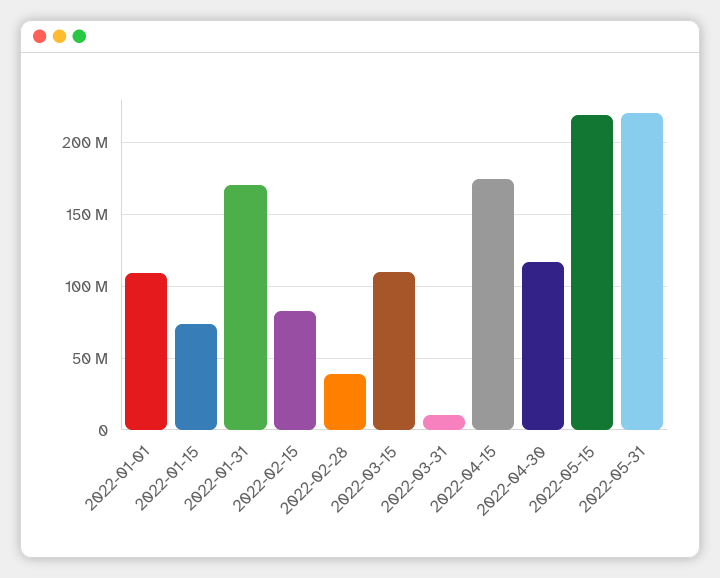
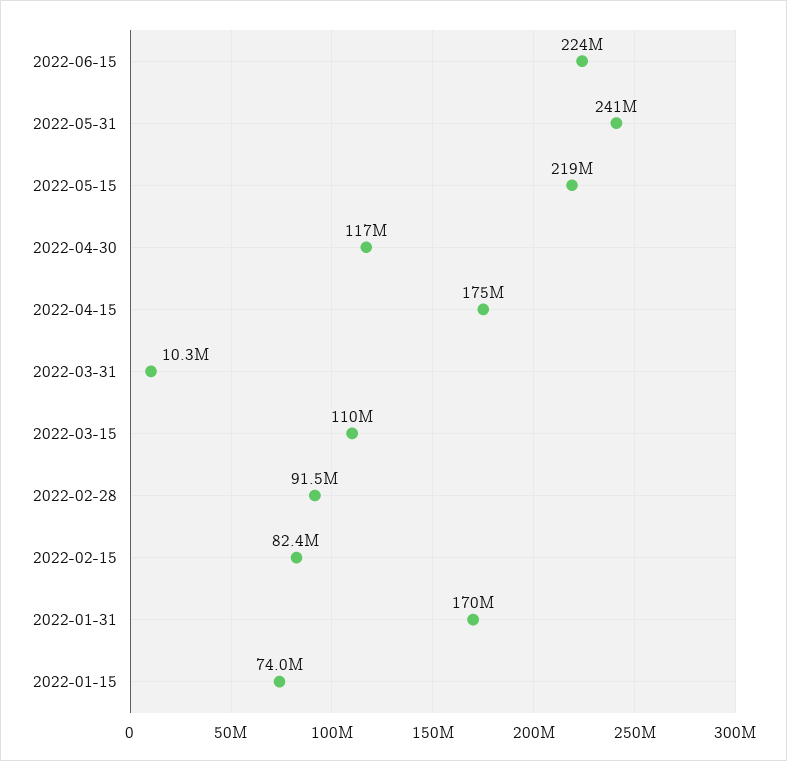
2022-01-01: 110000000 -> none
2022-02-28: 40000000 -> 91500000
2022-05-31: 220000000 -> 241000000
2022-06-15: none -> 224000000

